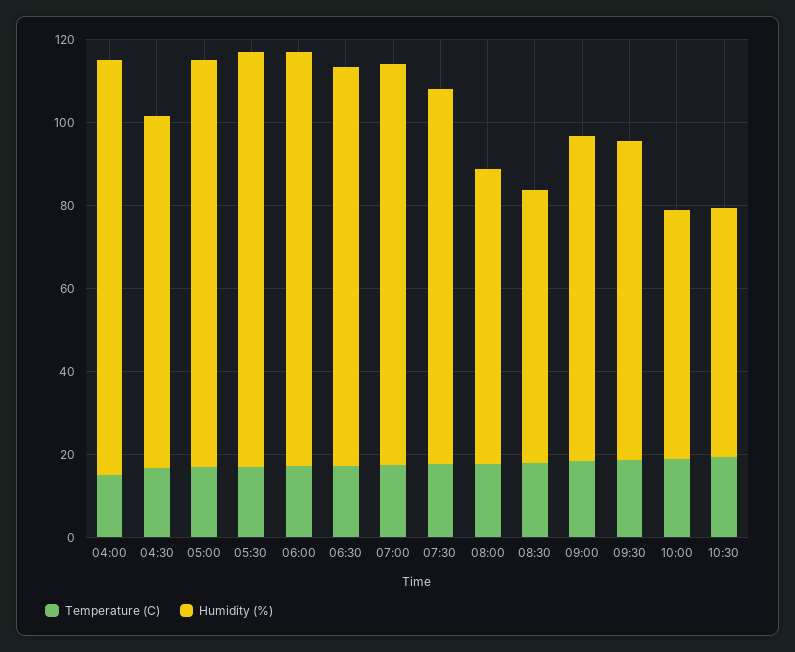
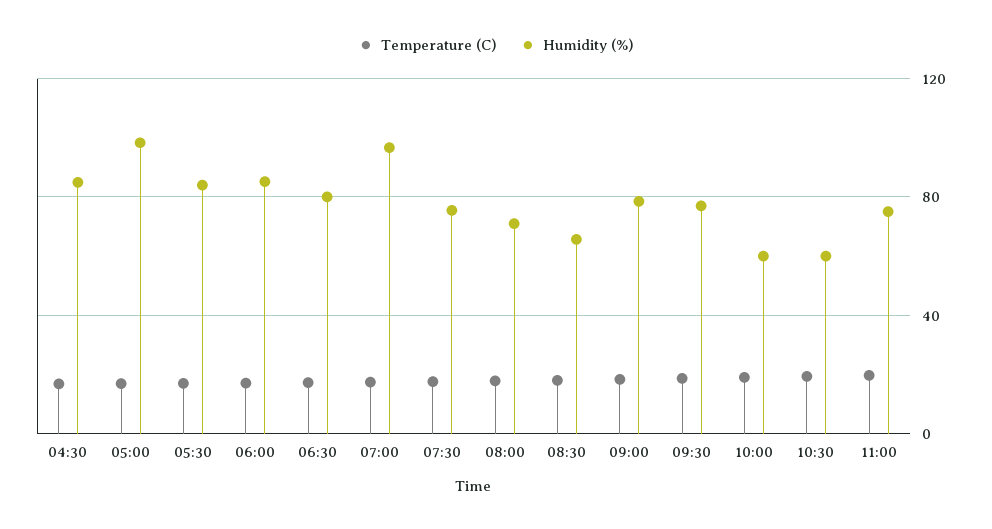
Temperature (C), 04:00: 15 -> none
Humidity (%), 04:00: 100 -> none
Humidity (%), 05:30: 100 -> 85
Humidity (%), 06:00: 100 -> 85
Humidity (%), 06:30: 95 -> 80
Humidity (%), 07:30: 90 -> 75
Temperature (C), 11:00: none -> 20
Humidity (%), 11:00: none -> 75

